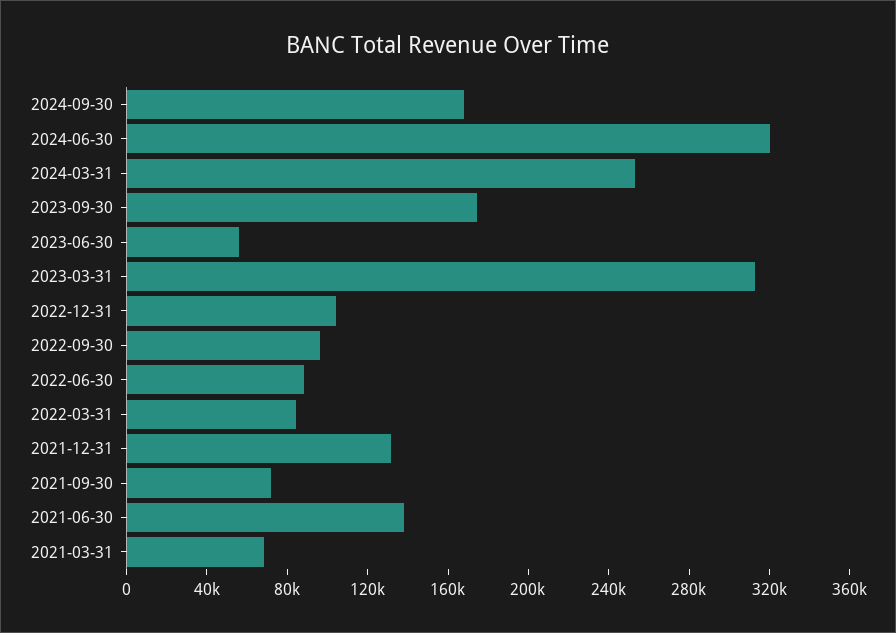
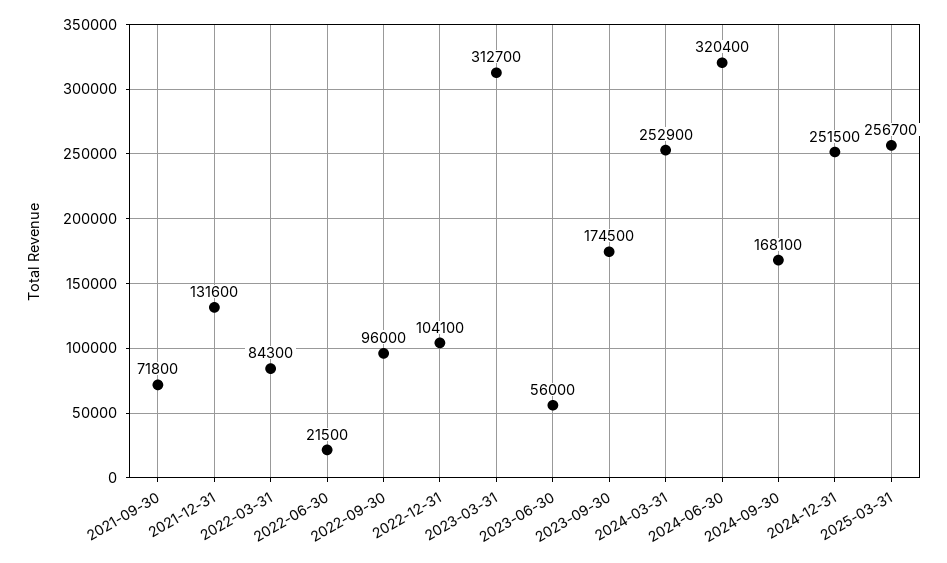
2022-06-30: 90000 -> 21500
2021-06-30: 140000 -> none
2021-03-31: 70000 -> none
2024-12-31: none -> 251500
2025-03-31: none -> 256700

